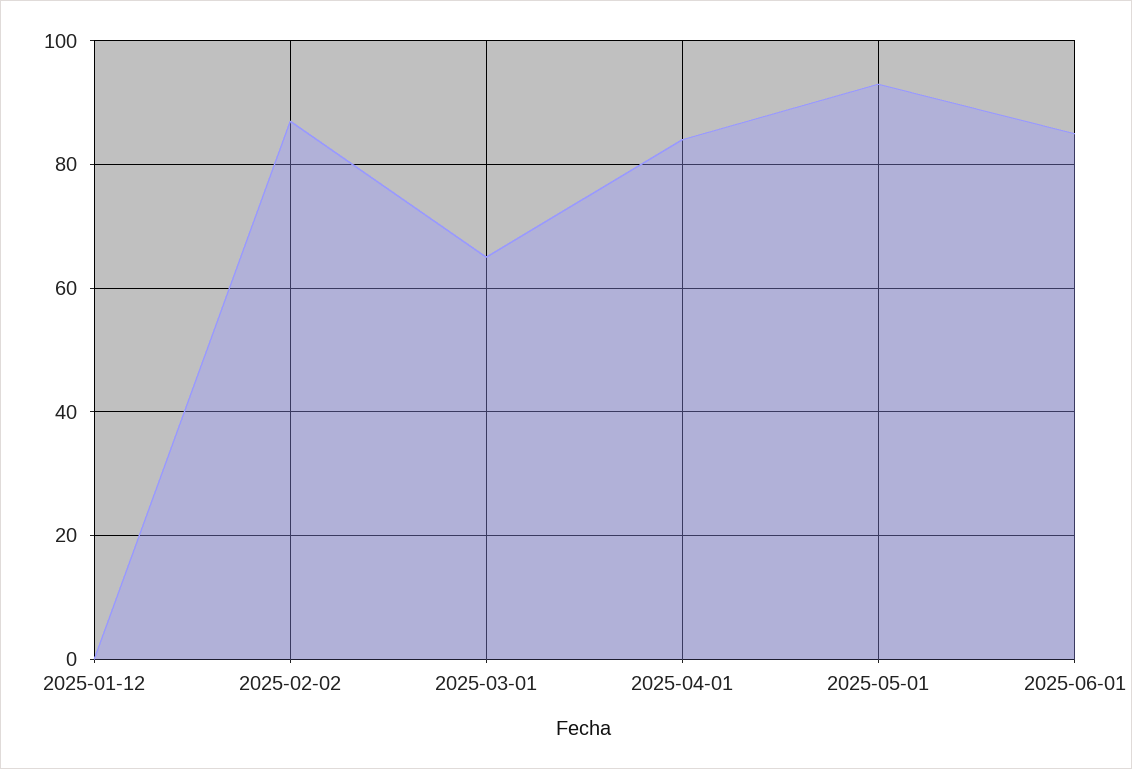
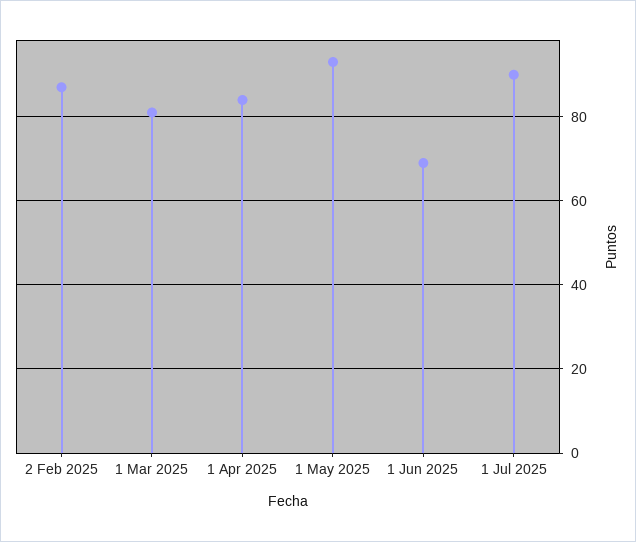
2025-01-12: 0 -> none
2025-03-01: 65 -> 80
2025-06-01: 85 -> 70
1 Jul 2025: none -> 90

